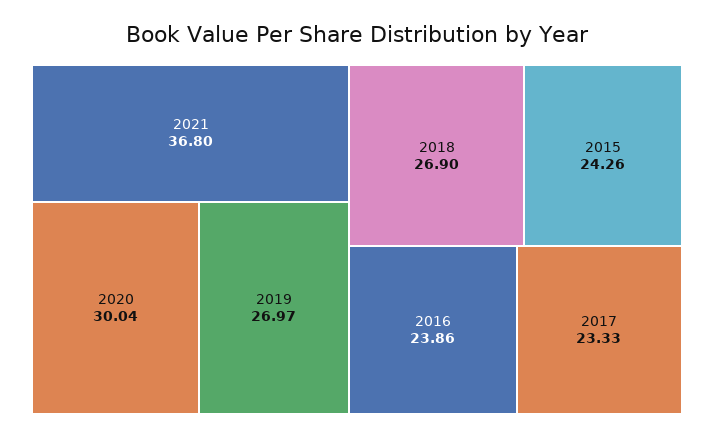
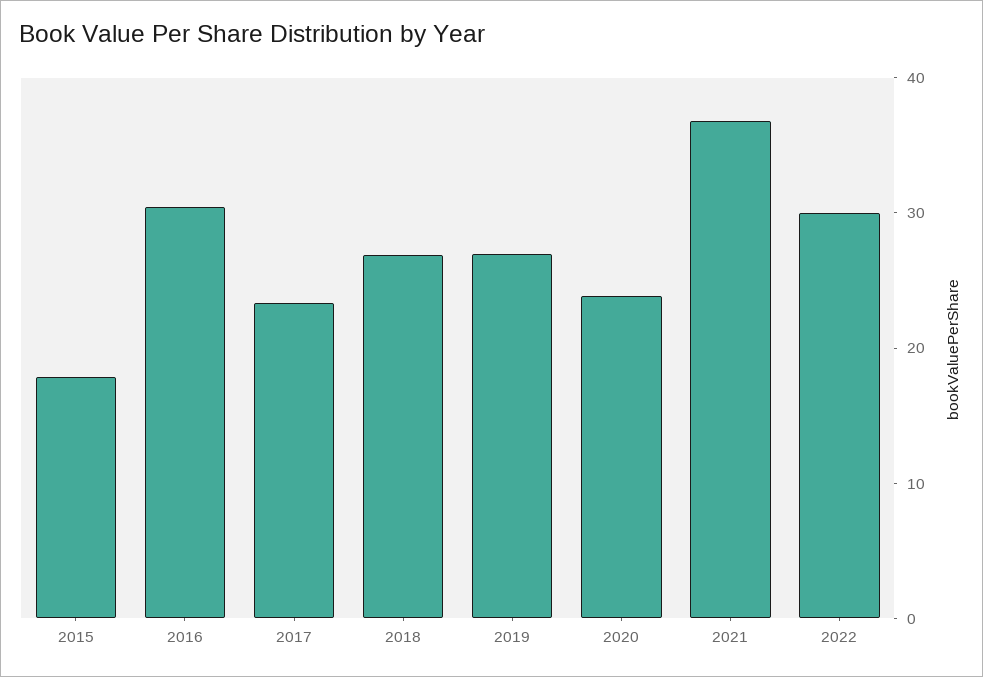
2020: 30.04 -> 24
2015: 24.26 -> 18
2016: 23.86 -> 30
2022: none -> 30

